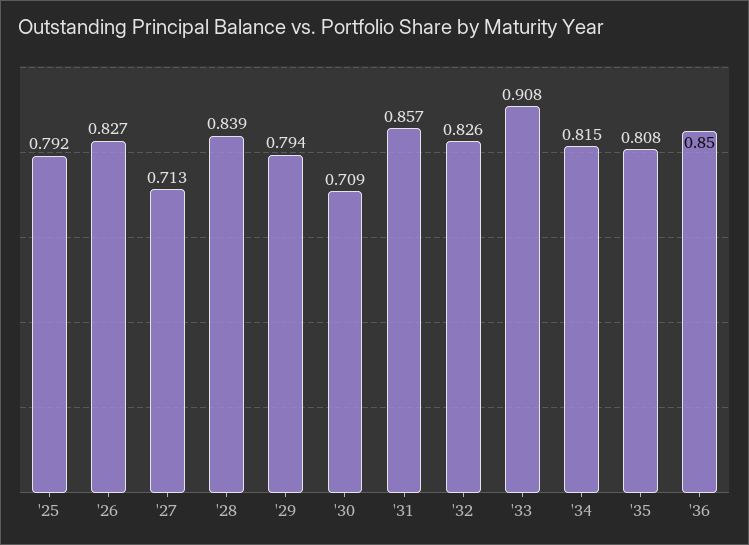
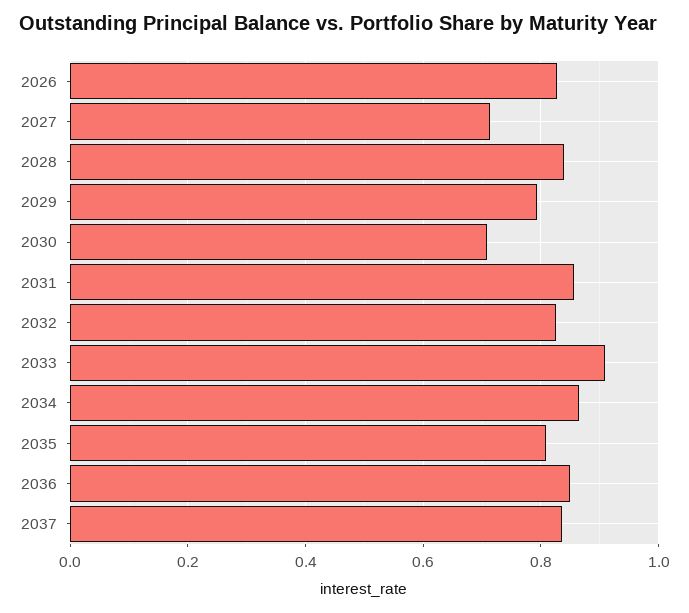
'25: 0.792 -> none
'34: 0.815 -> 0.86
2037: none -> 0.84

